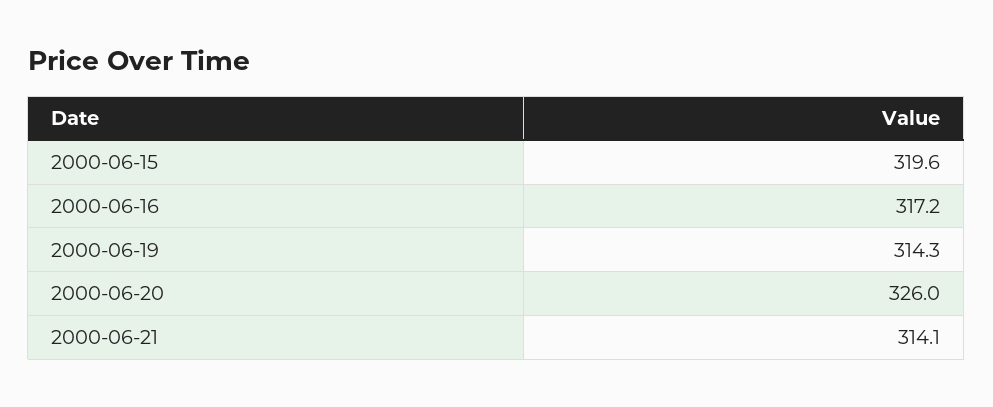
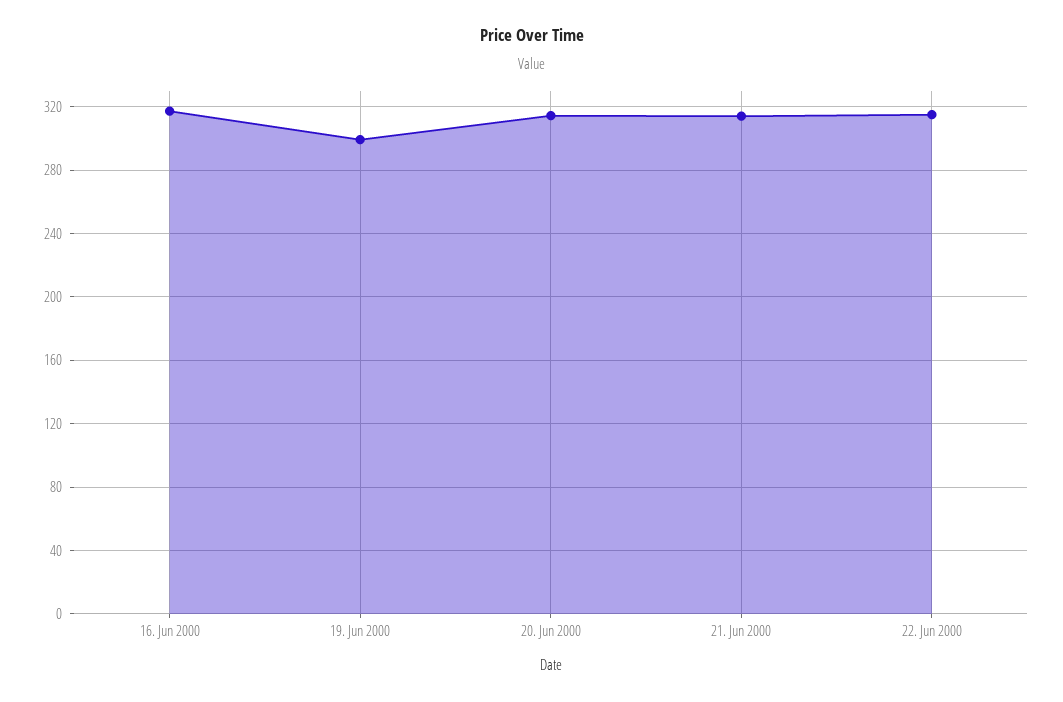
2000-06-15: 319.6 -> none
2000-06-19: 314.3 -> 300
2000-06-20: 326 -> 315
22. Jun 2000: none -> 315

